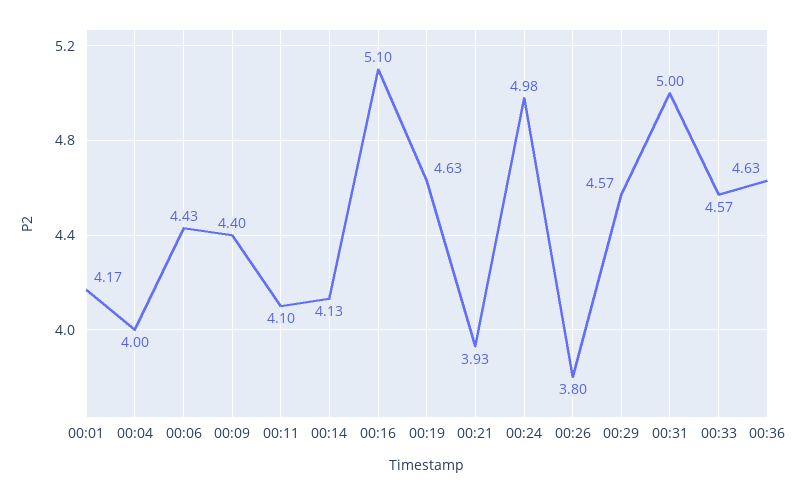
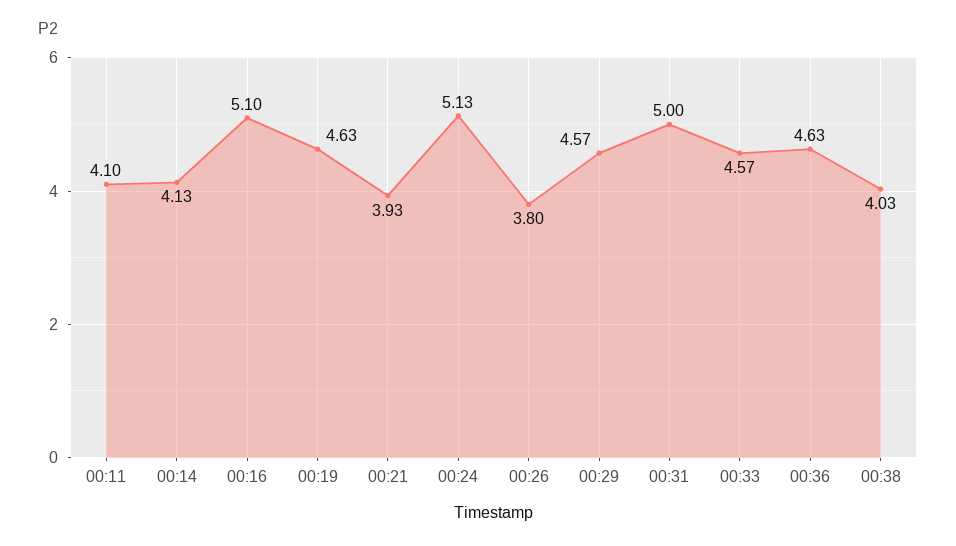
00:01: 4.17 -> none
00:04: 4 -> none
00:06: 4.43 -> none
00:09: 4.4 -> none
00:24: 4.98 -> 5.13
00:38: none -> 4.03

